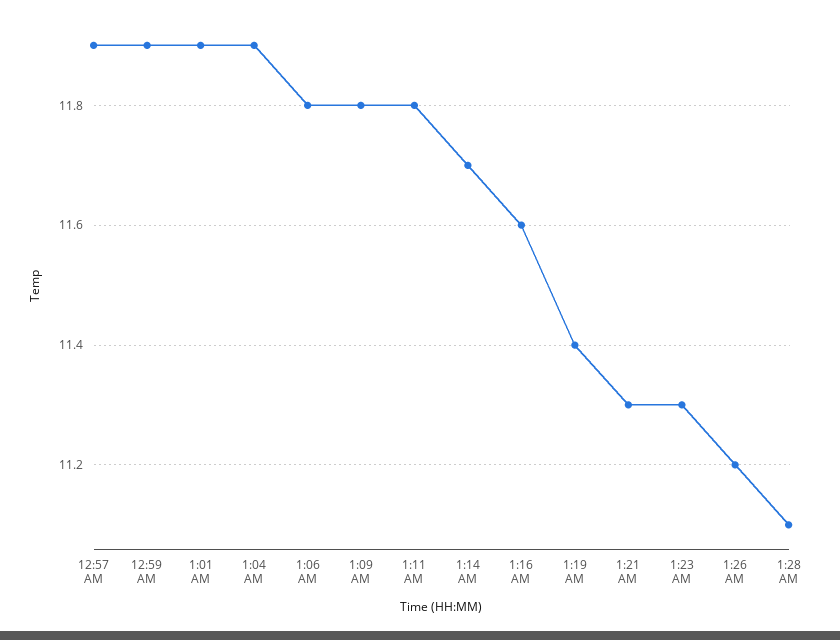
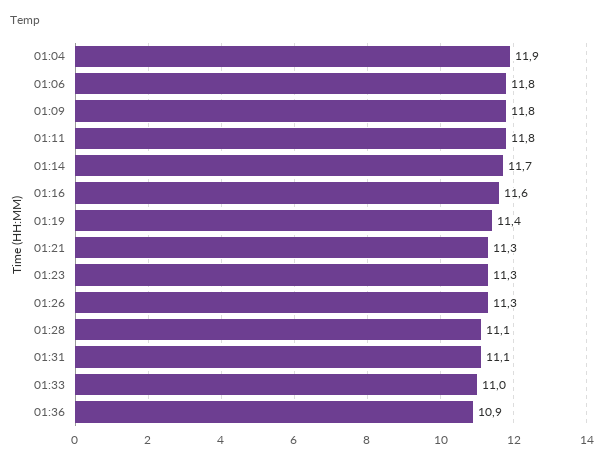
12:57 AM: 11.9 -> none
12:59 AM: 11.9 -> none
1:01 AM: 11.9 -> none
1:26 AM: 11.2 -> 11.3
01:31: none -> 11.1
01:33: none -> 11
01:36: none -> 10.9

